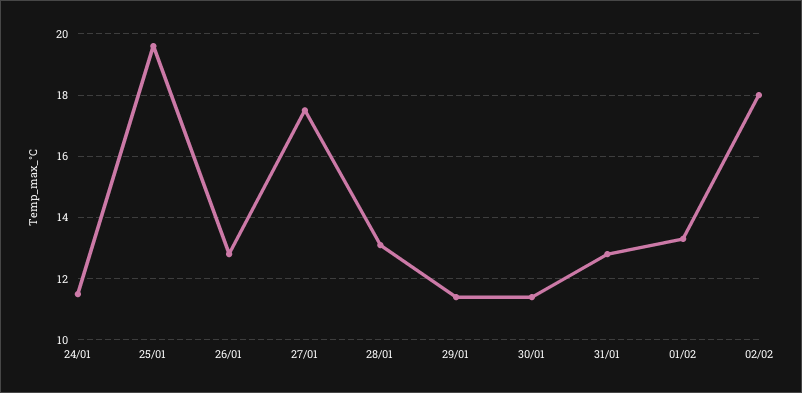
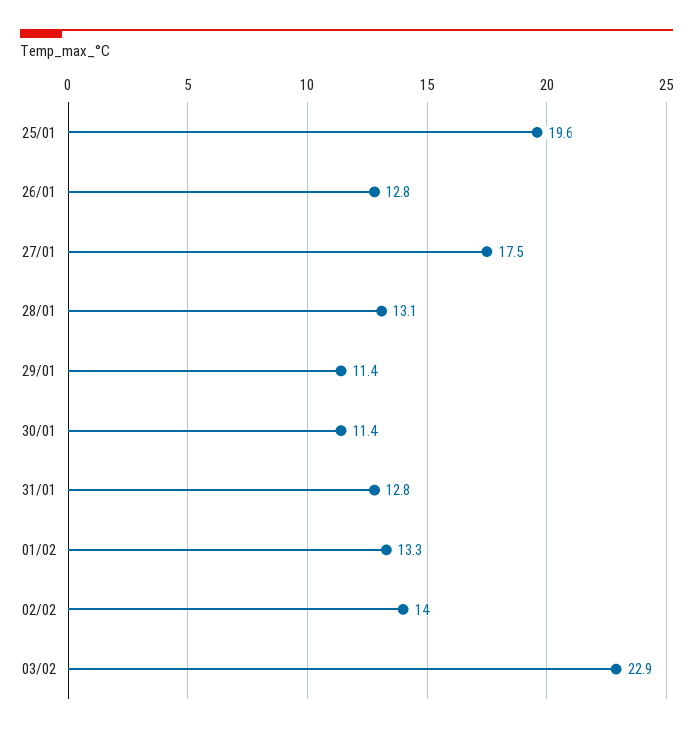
24/01: 11.5 -> none
02/02: 18 -> 14
03/02: none -> 22.9

